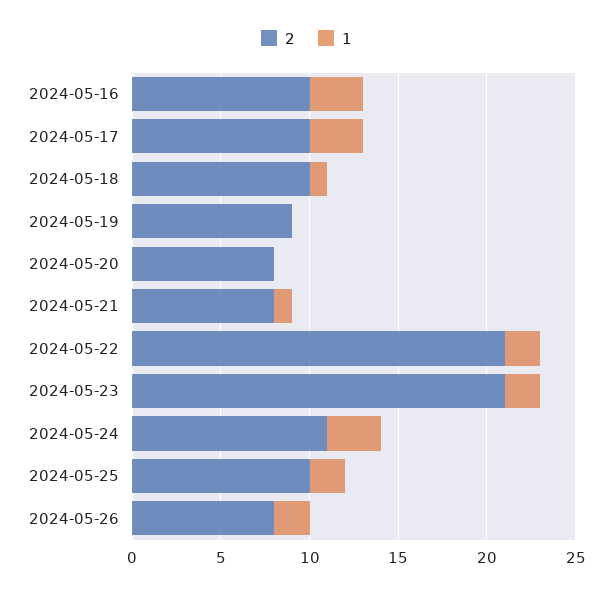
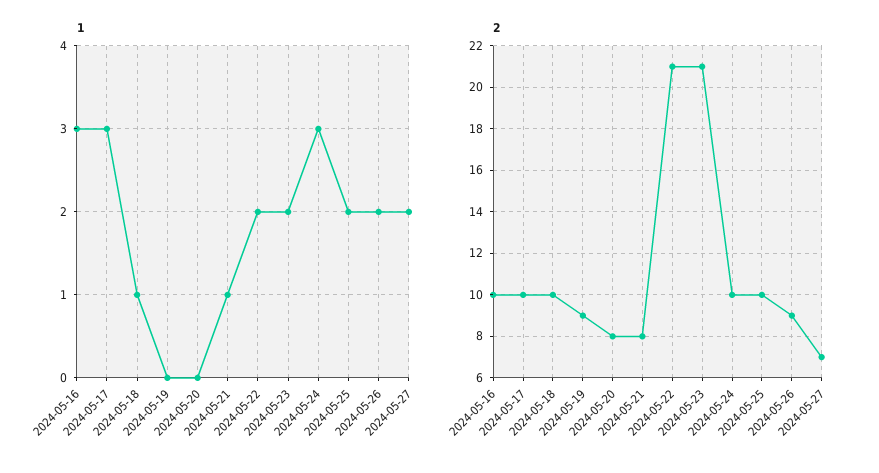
2, 2024-05-24: 11 -> 10
2, 2024-05-26: 8 -> 9
1, 2024-05-27: none -> 2
2, 2024-05-27: none -> 7

